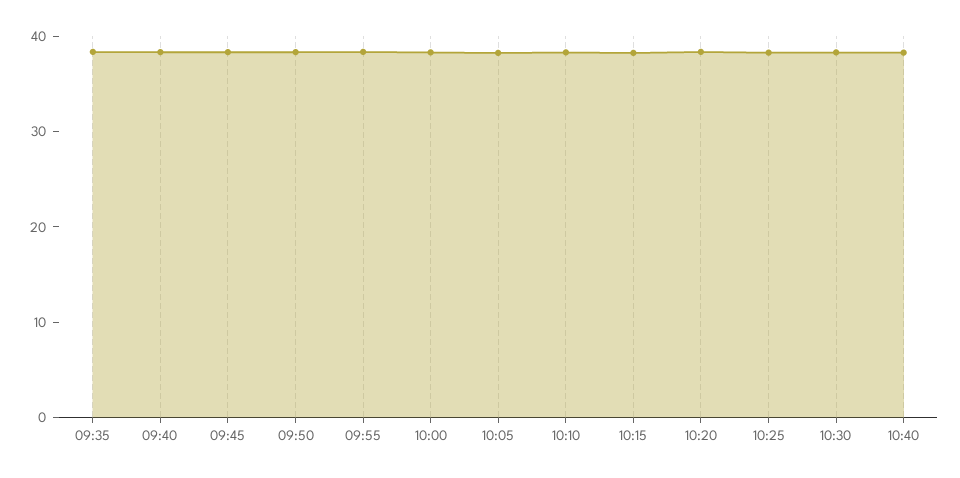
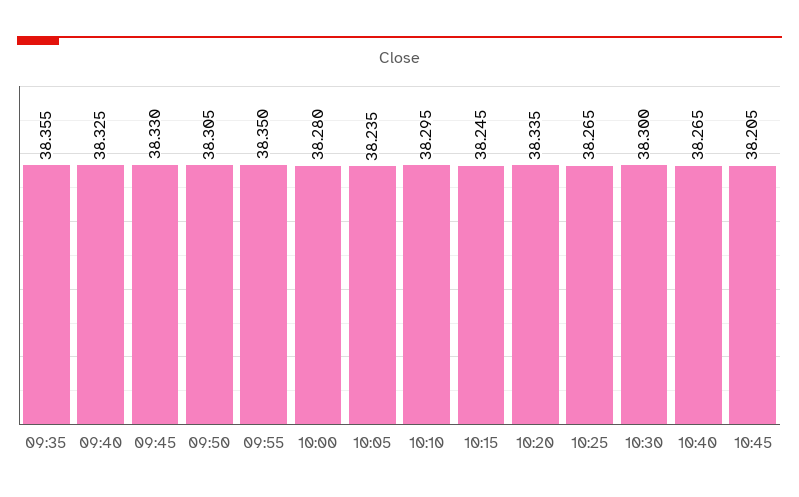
10:45: none -> 38.205

